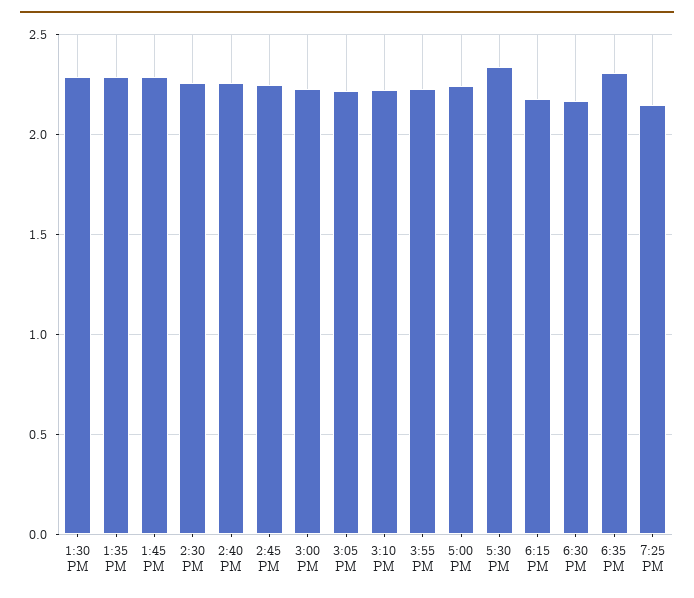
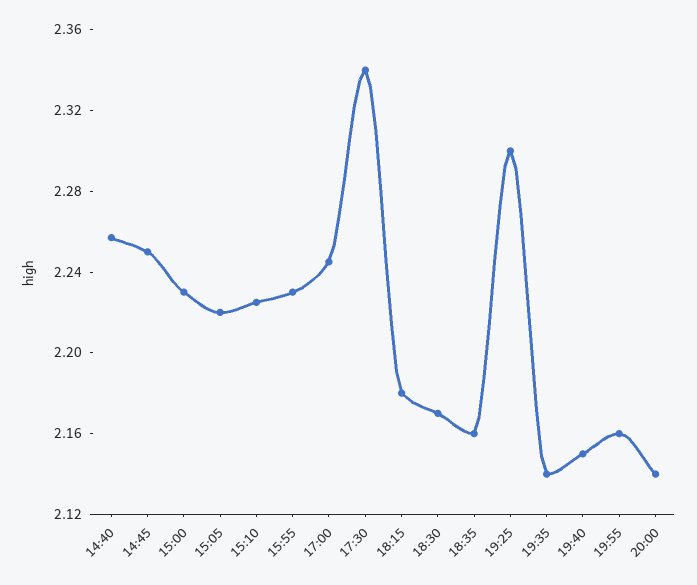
1:30 PM: 2.3 -> none
1:35 PM: 2.3 -> none
1:45 PM: 2.3 -> none
2:30 PM: 2.25 -> none
6:35 PM: 2.3 -> 2.16
7:25 PM: 2.15 -> 2.3
19:35: none -> 2.14
19:40: none -> 2.15
19:55: none -> 2.16
20:00: none -> 2.14

